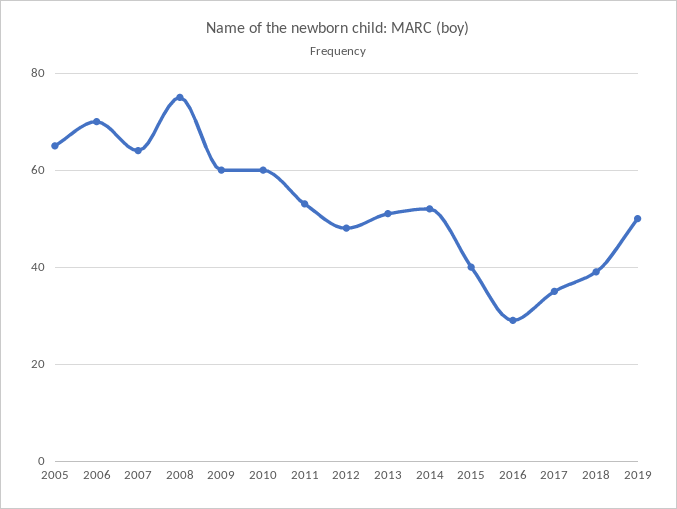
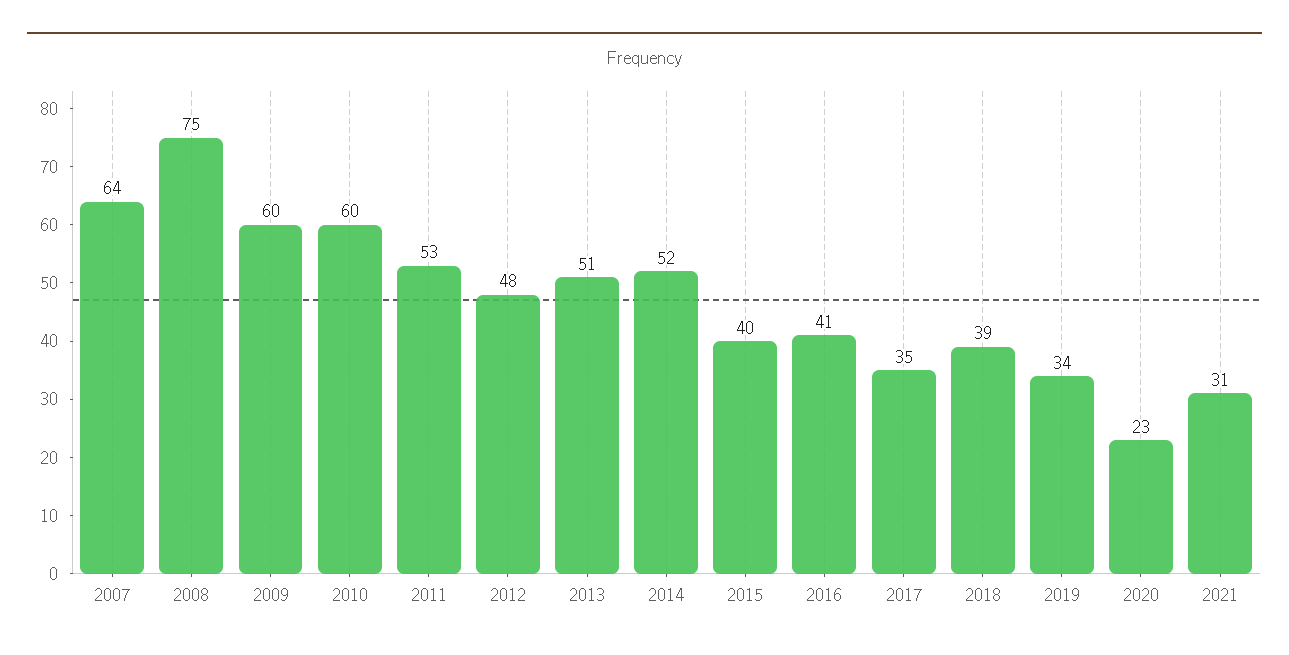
2005: 65 -> none
2006: 70 -> none
2016: 30 -> 41
2019: 50 -> 34
2020: none -> 23
2021: none -> 31

